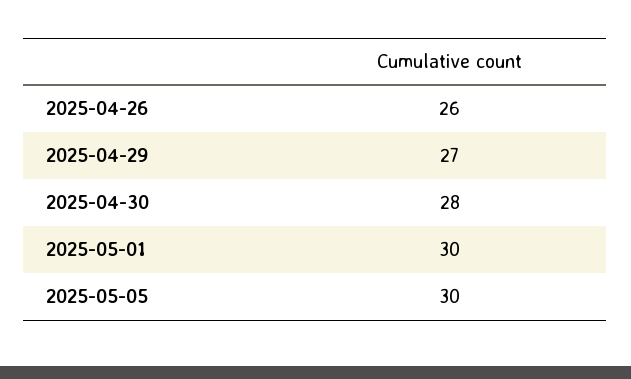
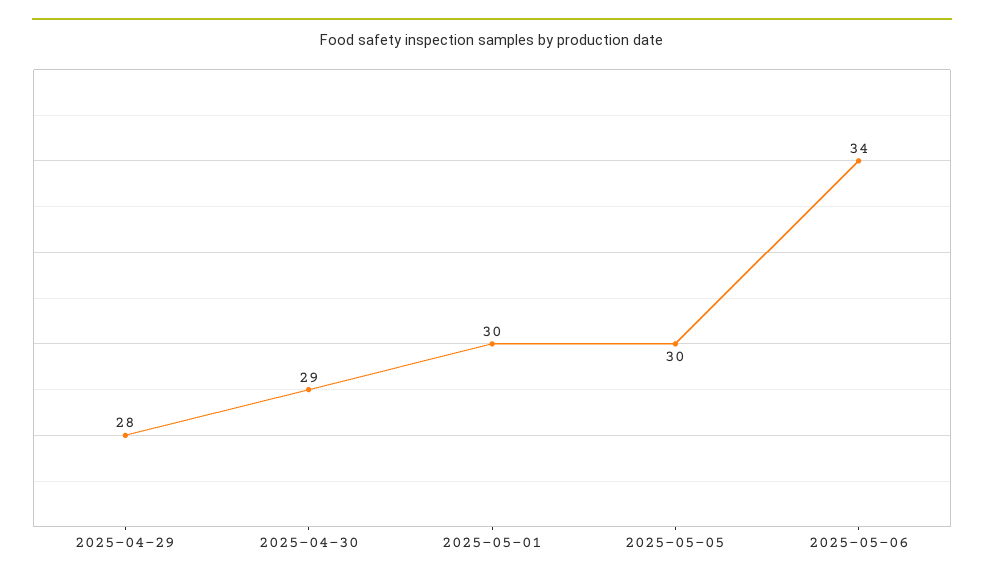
2025-04-26: 26 -> none
2025-04-29: 27 -> 28
2025-04-30: 28 -> 29
2025-05-06: none -> 34

